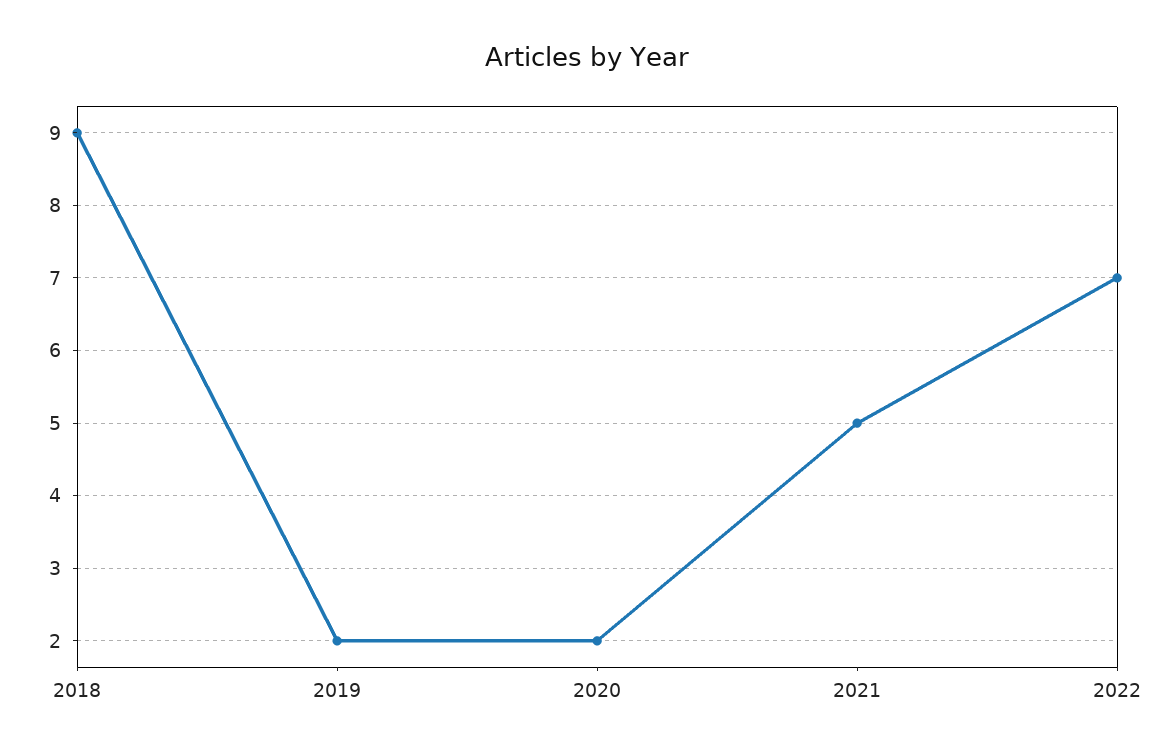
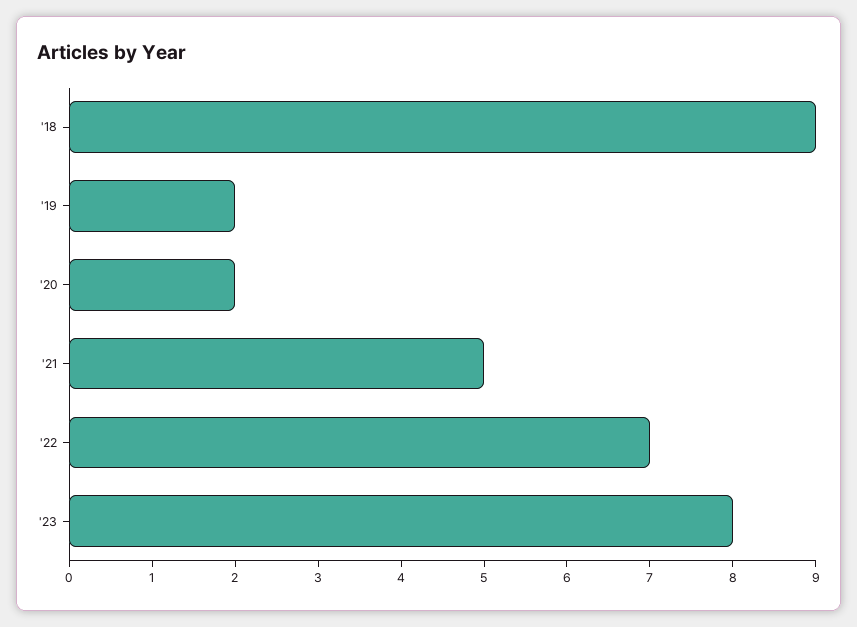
'23: none -> 8

